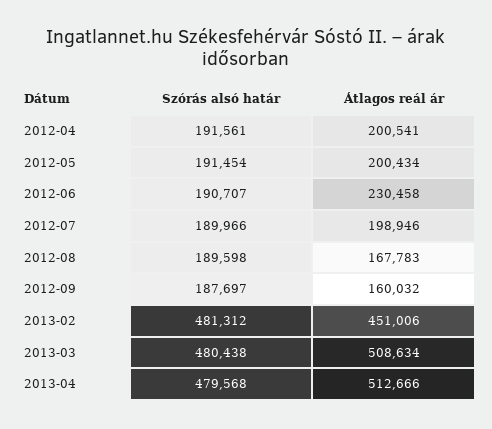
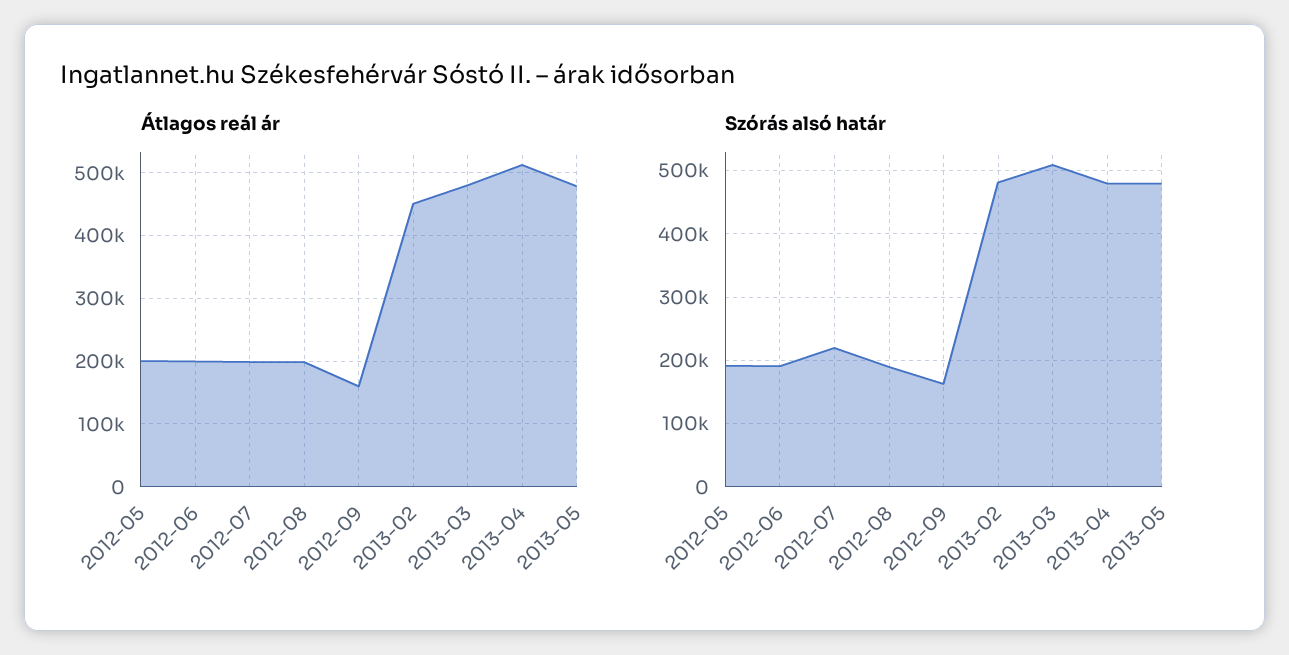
Szórás alsó határ, 2012-04: 191561 -> none
Átlagos reál ár, 2012-04: 200541 -> none
Átlagos reál ár, 2012-06: 230458 -> 200000
Szórás alsó határ, 2012-07: 189966 -> 220000
Átlagos reál ár, 2012-08: 167783 -> 200000
Szórás alsó határ, 2012-09: 187697 -> 160000
Szórás alsó határ, 2013-03: 480438 -> 510000
Átlagos reál ár, 2013-03: 508634 -> 480000
Átlagos reál ár, 2013-05: none -> 480000
Szórás alsó határ, 2013-05: none -> 480000

